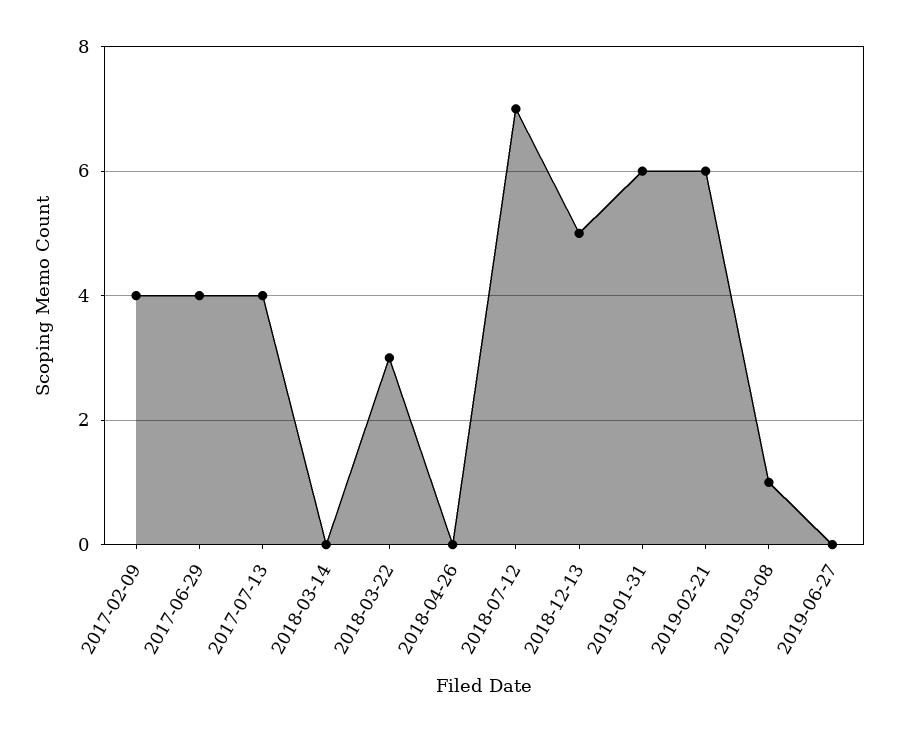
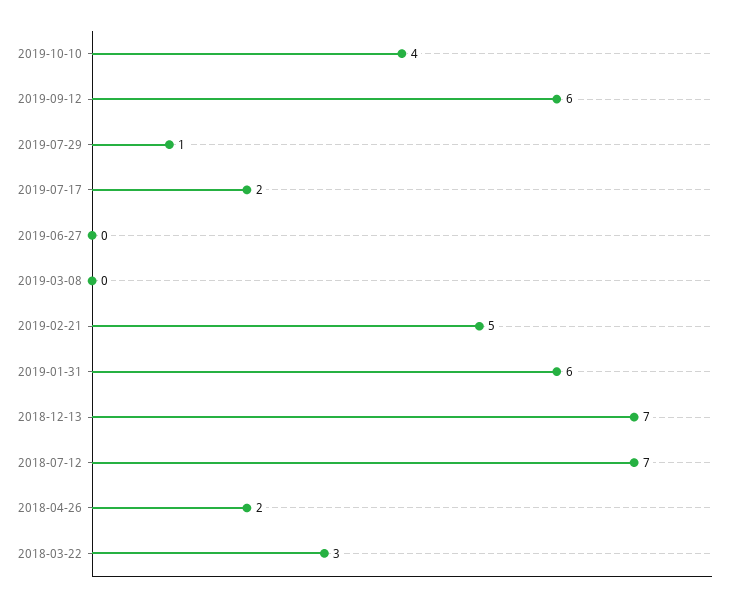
2017-02-09: 4 -> none
2017-06-29: 4 -> none
2017-07-13: 4 -> none
2018-03-14: 0 -> none
2018-04-26: 0 -> 2
2018-12-13: 5 -> 7
2019-02-21: 6 -> 5
2019-03-08: 1 -> 0
2019-10-10: none -> 4
2019-09-12: none -> 6
2019-07-29: none -> 1
2019-07-17: none -> 2

